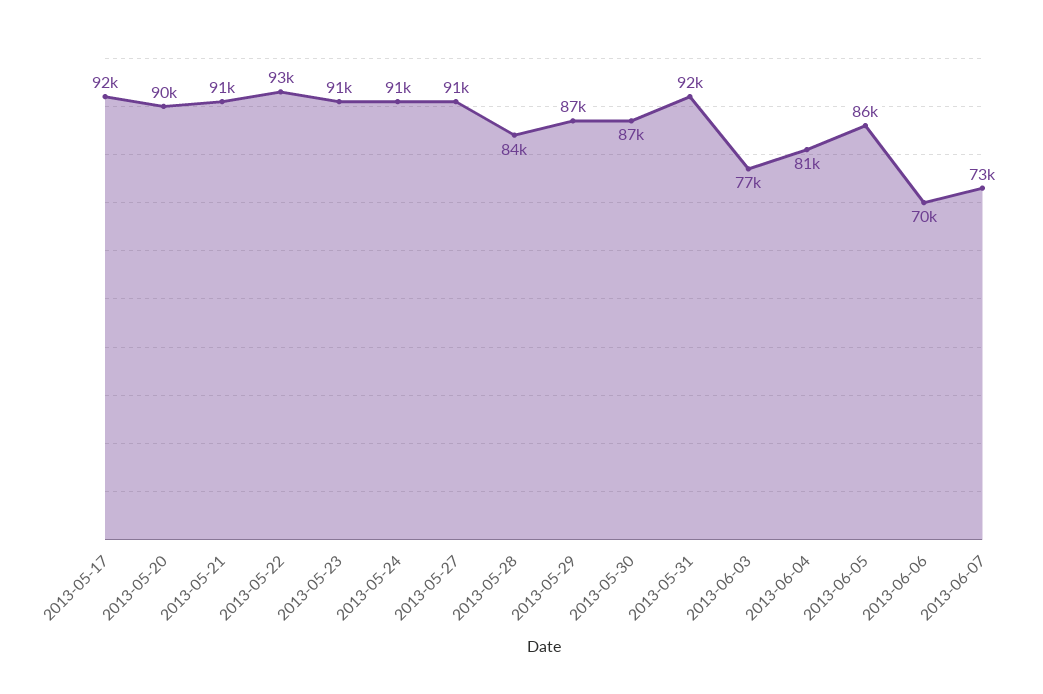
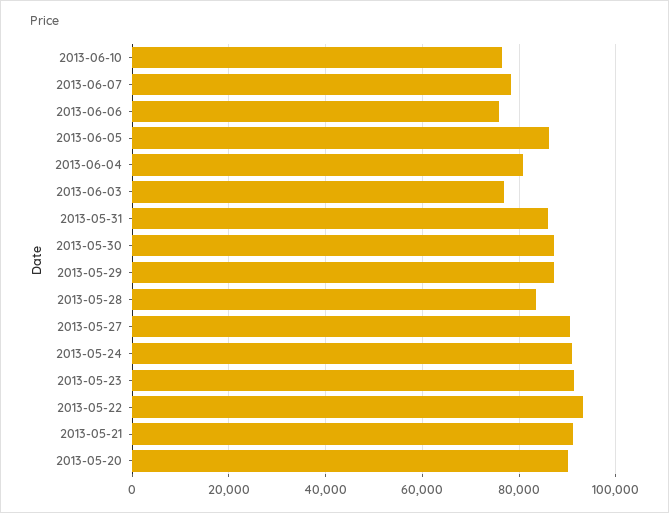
2013-05-17: 92000 -> none
2013-05-31: 92000 -> 86000
2013-06-06: 70000 -> 76000
2013-06-07: 73000 -> 78000
2013-06-10: none -> 76000

